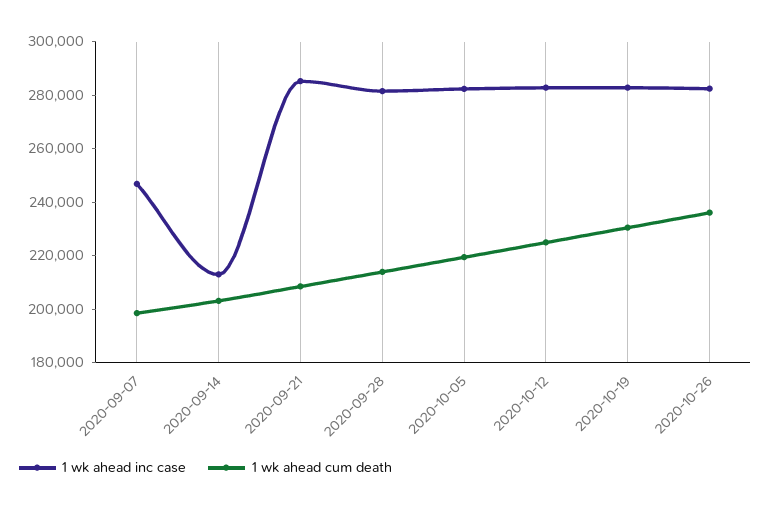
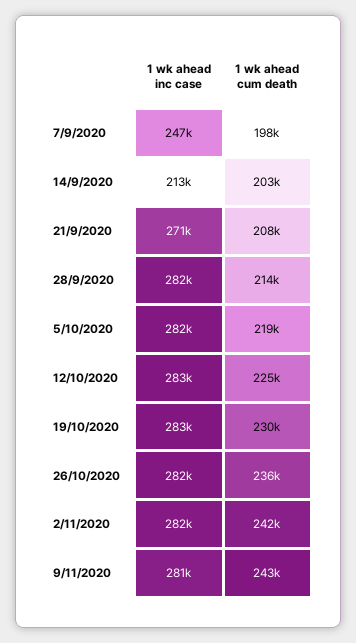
1 wk ahead inc case, 2020-09-21: 285000 -> 271000
1 wk ahead inc case, 2/11/2020: none -> 282000
1 wk ahead cum death, 2/11/2020: none -> 242000
1 wk ahead inc case, 9/11/2020: none -> 281000
1 wk ahead cum death, 9/11/2020: none -> 243000

